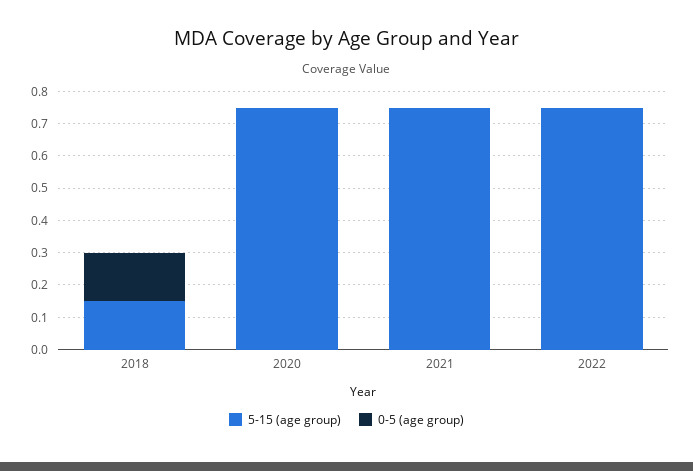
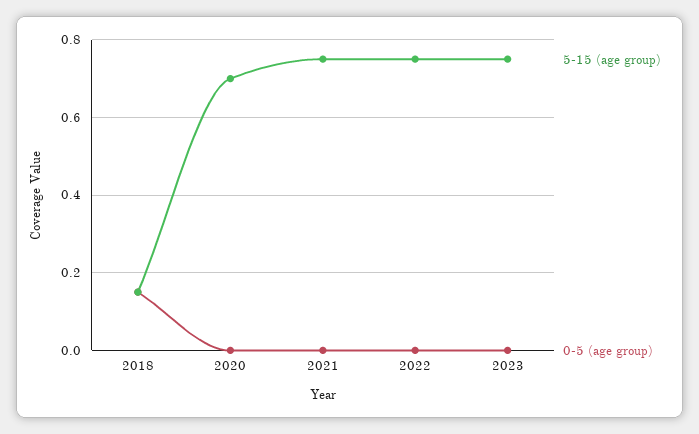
5-15 (age group), 2020: 0.75 -> 0.7
5-15 (age group), 2023: none -> 0.75
0-5 (age group), 2023: none -> 0

